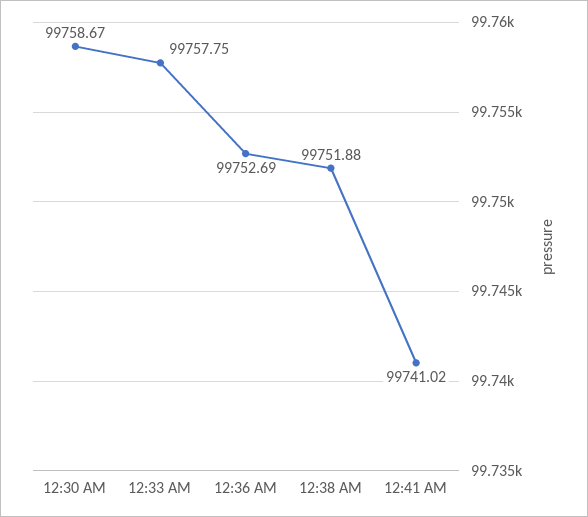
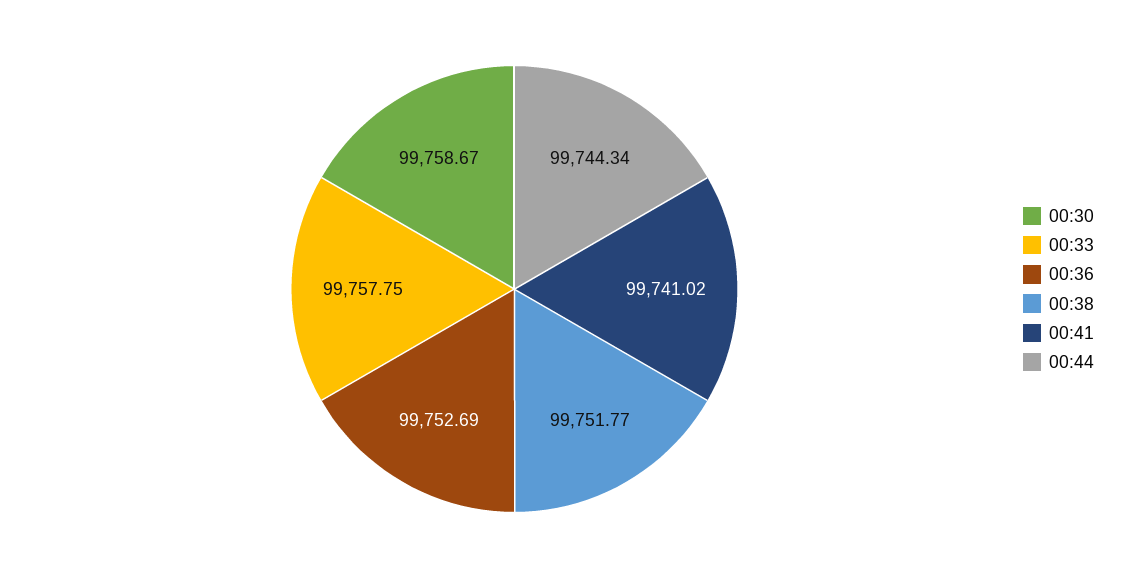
12:38 AM: 99751.88 -> 99751.77
00:44: none -> 99744.34

